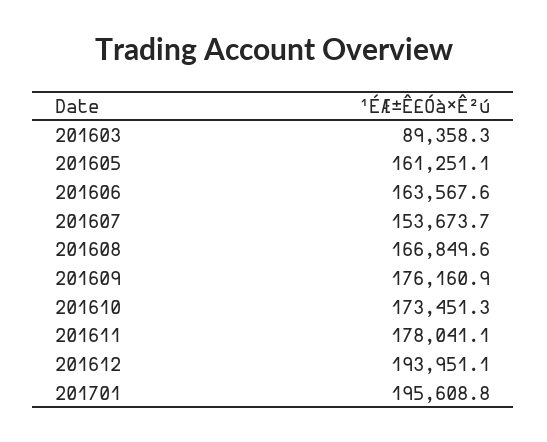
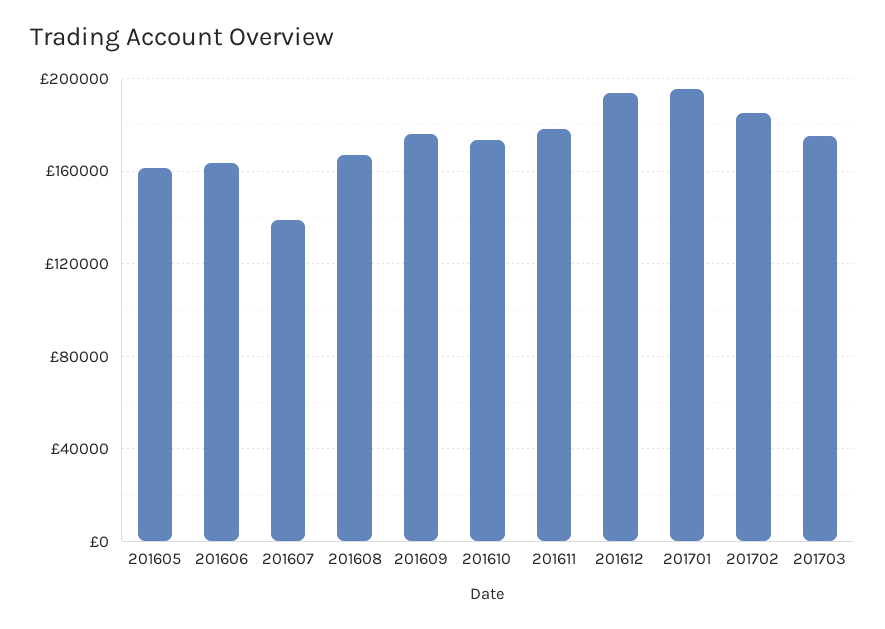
201603: 89358.3 -> none
201607: 153673.7 -> 140000
201702: none -> 185000
201703: none -> 175000

